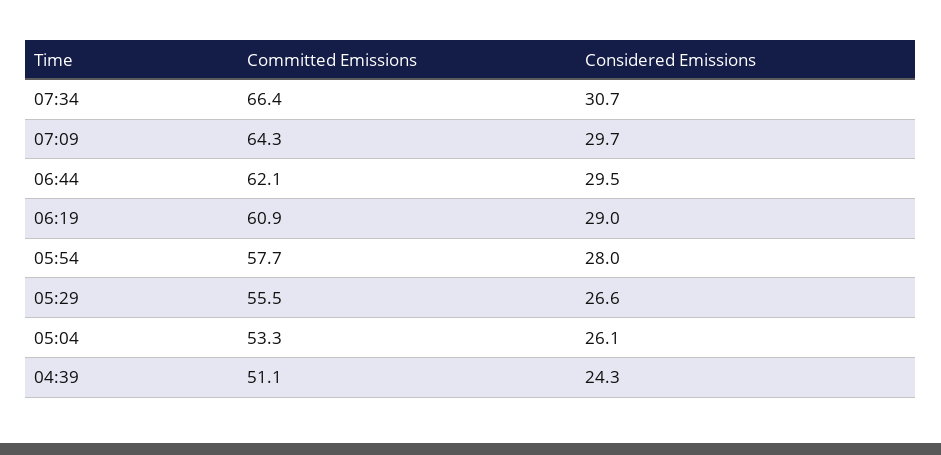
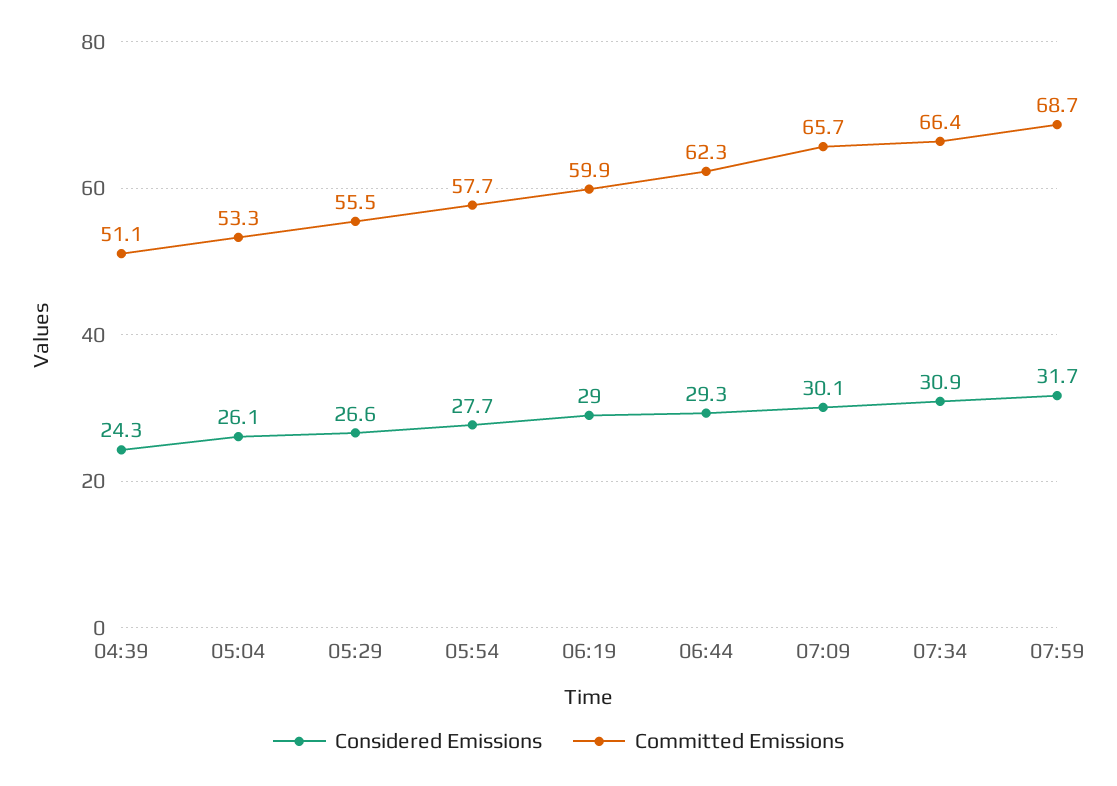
Considered Emissions, 07:34: 30.7 -> 30.9
Committed Emissions, 07:09: 64.3 -> 65.7
Considered Emissions, 07:09: 29.7 -> 30.1
Committed Emissions, 06:44: 62.1 -> 62.3
Considered Emissions, 06:44: 29.5 -> 29.3
Committed Emissions, 06:19: 60.9 -> 59.9
Considered Emissions, 05:54: 28 -> 27.7
Considered Emissions, 07:59: none -> 31.7
Committed Emissions, 07:59: none -> 68.7

